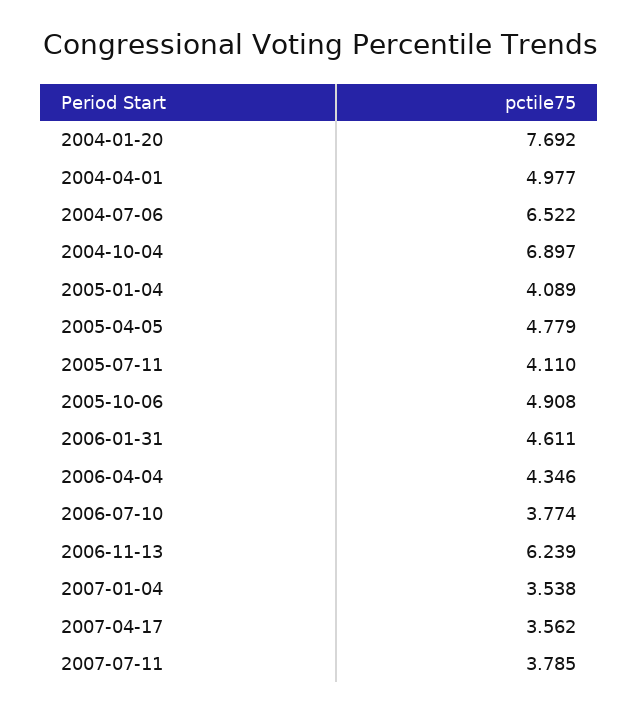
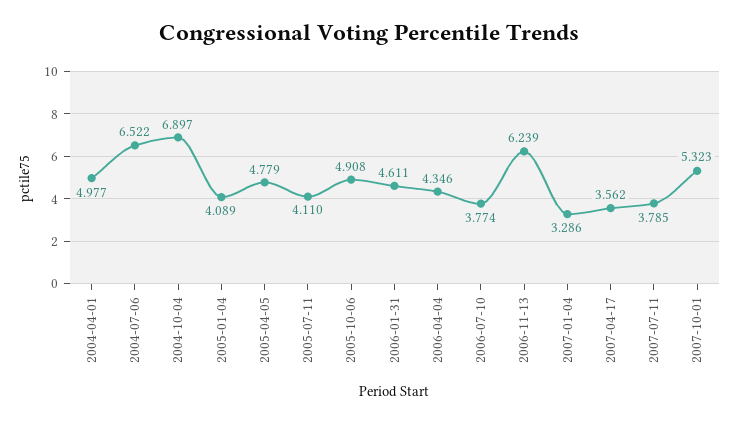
2004-01-20: 7.692 -> none
2007-01-04: 3.538 -> 3.286
2007-10-01: none -> 5.323

